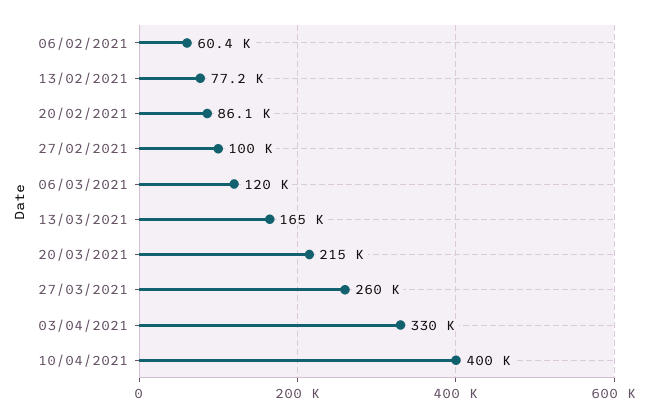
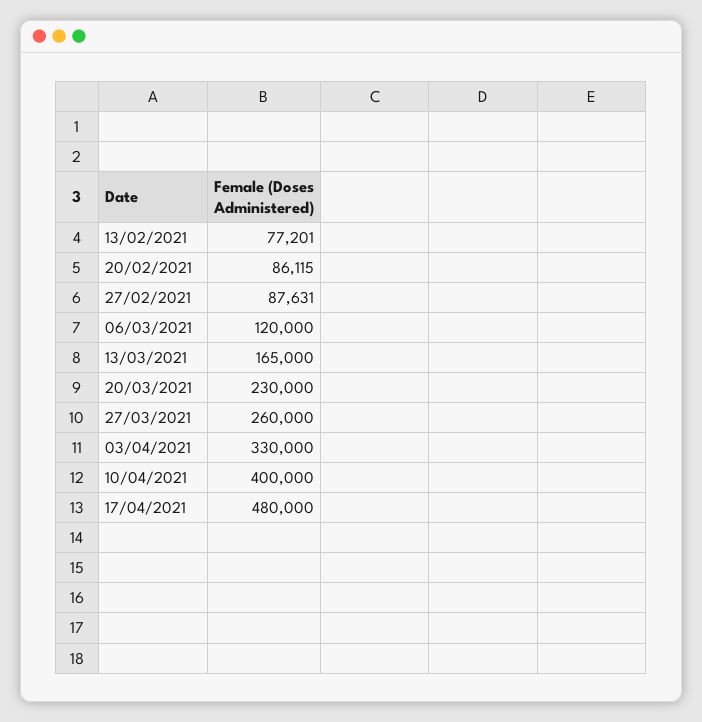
06/02/2021: 60400 -> none
27/02/2021: 100000 -> 87631
20/03/2021: 215000 -> 230000
17/04/2021: none -> 480000

